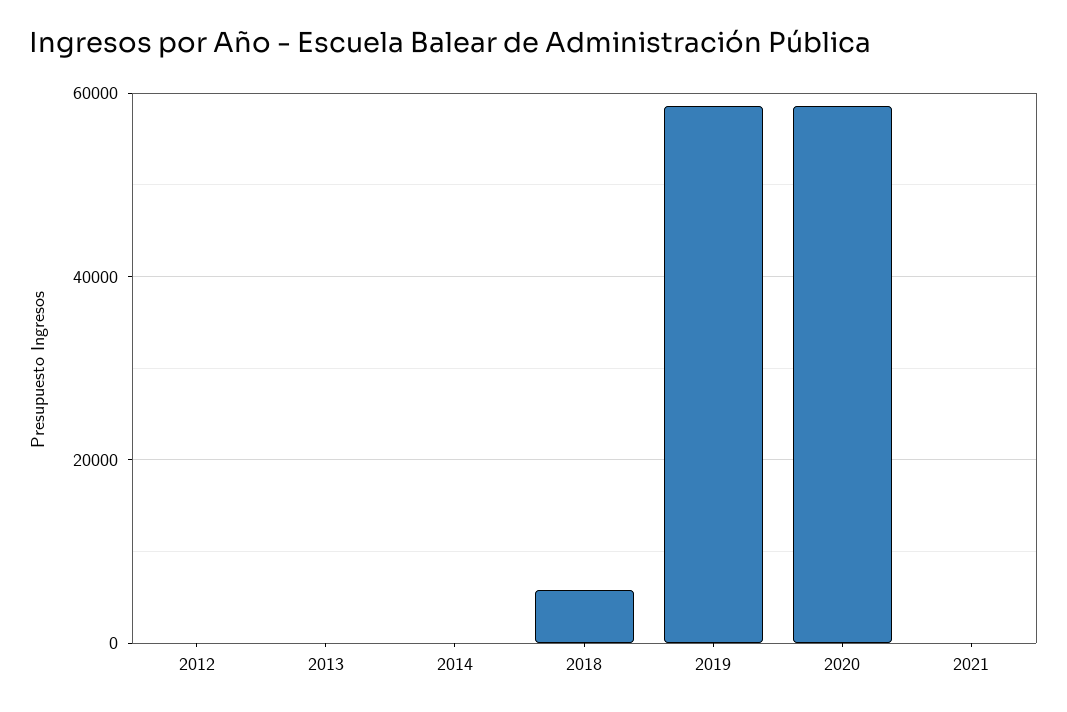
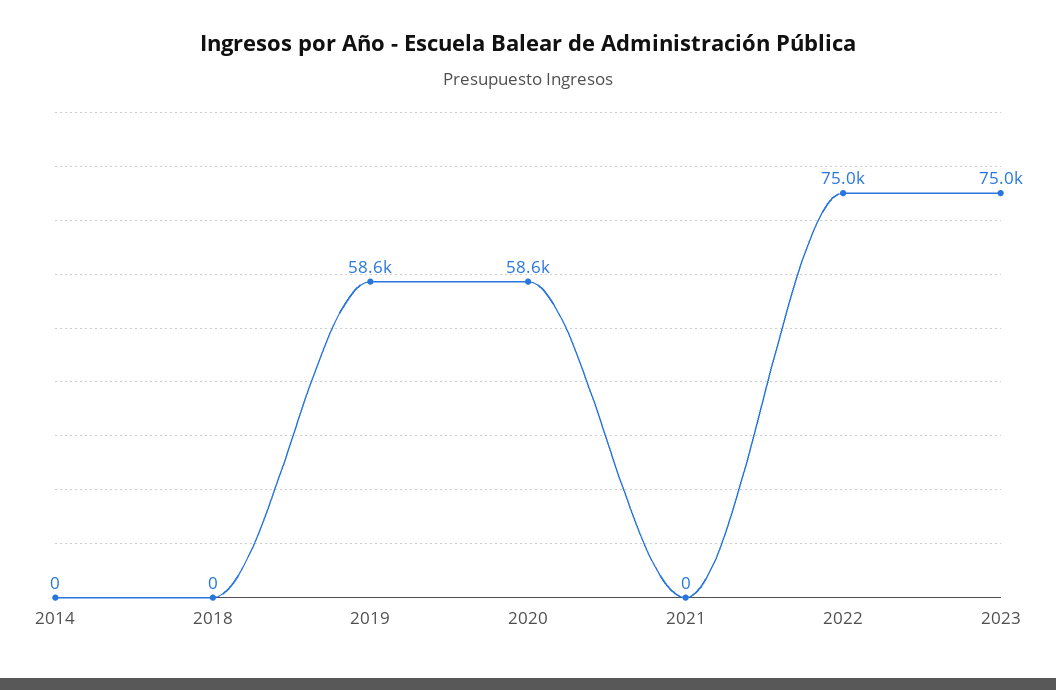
2012: 0 -> none
2013: 0 -> none
2018: 6000 -> 0
2022: none -> 75000
2023: none -> 75000

